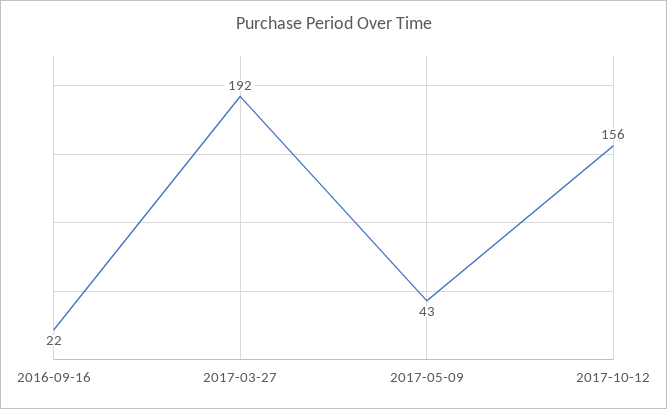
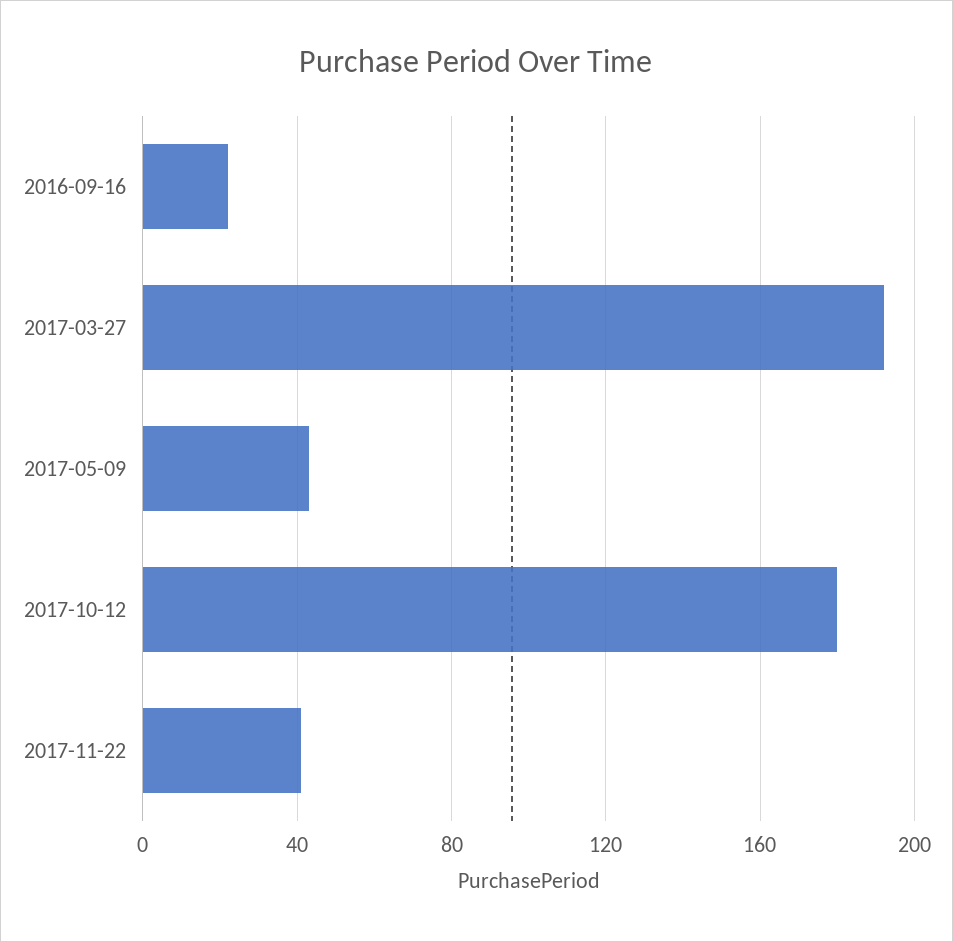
2017-10-12: 156 -> 180
2017-11-22: none -> 40

